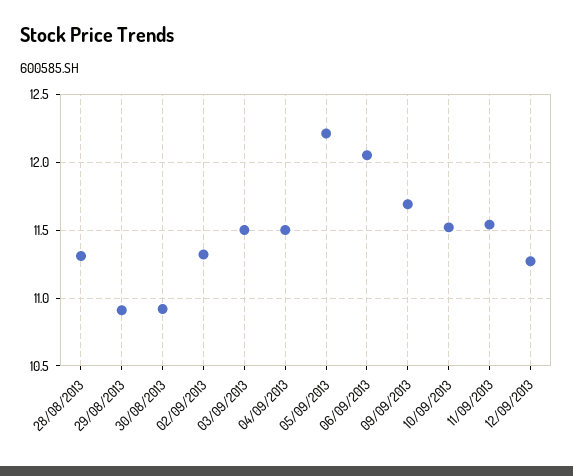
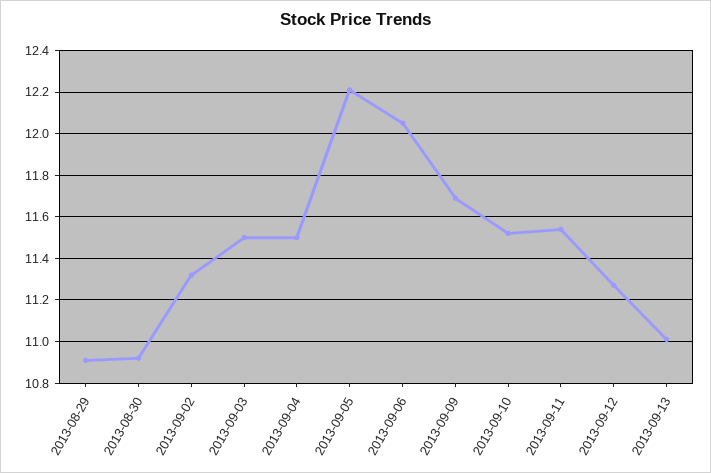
28/08/2013: 11.3 -> none
2013-09-13: none -> 11

